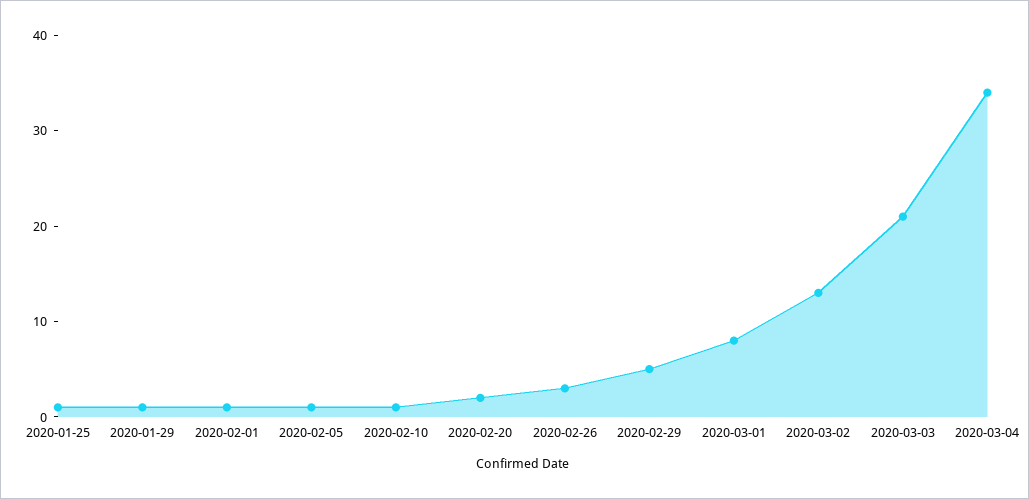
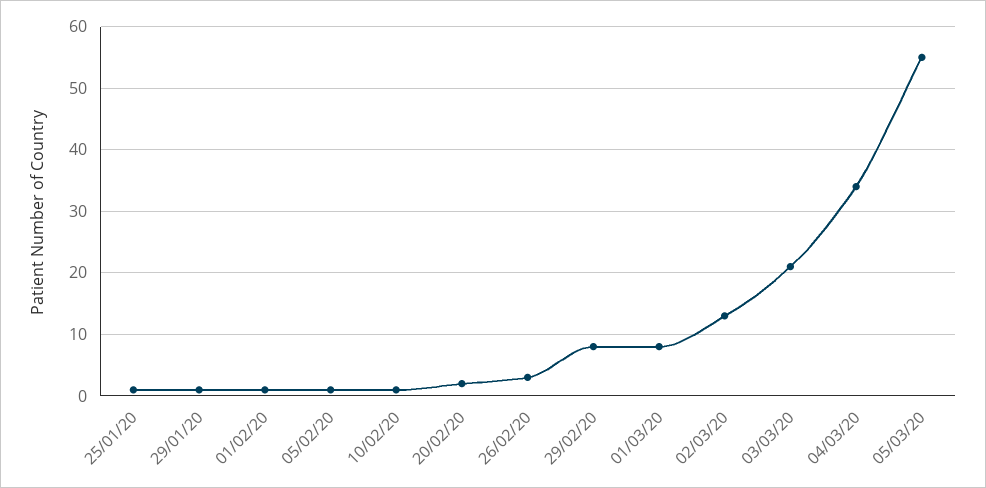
2020-02-29: 5 -> 8
05/03/20: none -> 55

